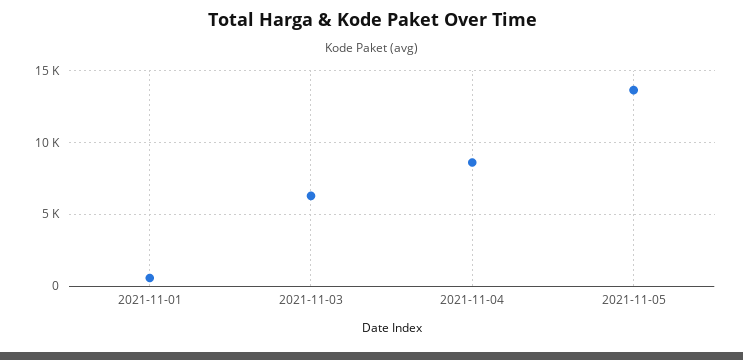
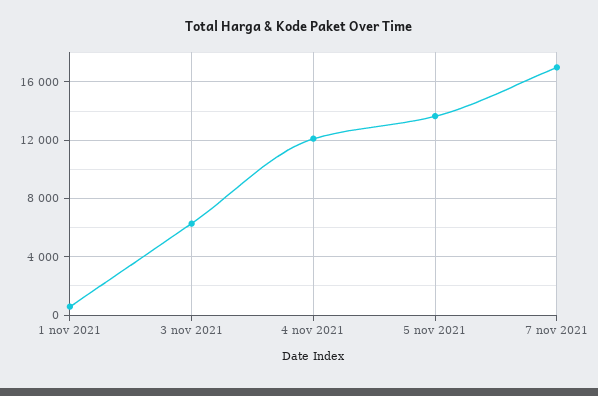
2021-11-04: 8500 -> 12000
7 nov 2021: none -> 17000

